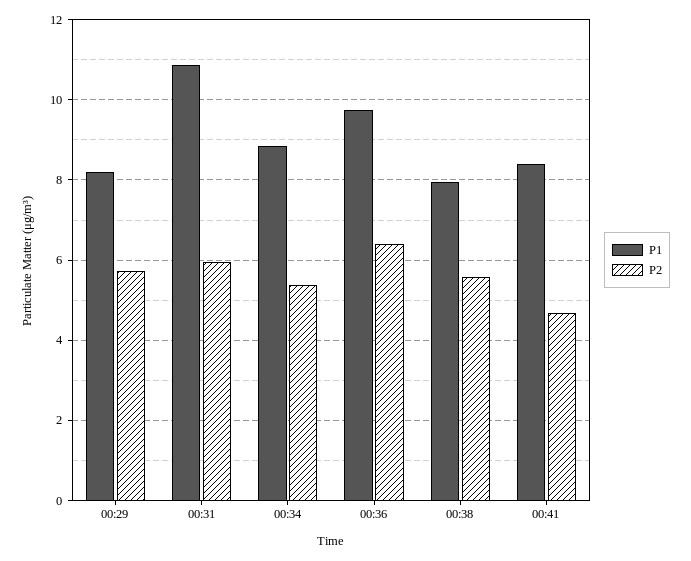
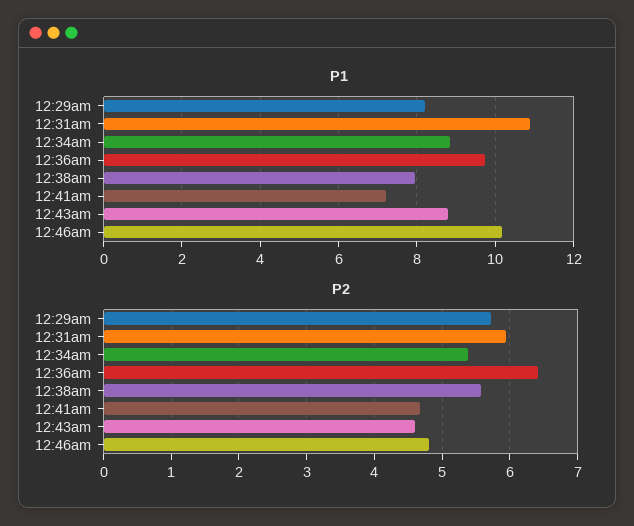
P1, 00:41: 8.4 -> 7.2
P1, 12:43am: none -> 8.8
P1, 12:46am: none -> 10.2
P2, 12:43am: none -> 4.6
P2, 12:46am: none -> 4.8

